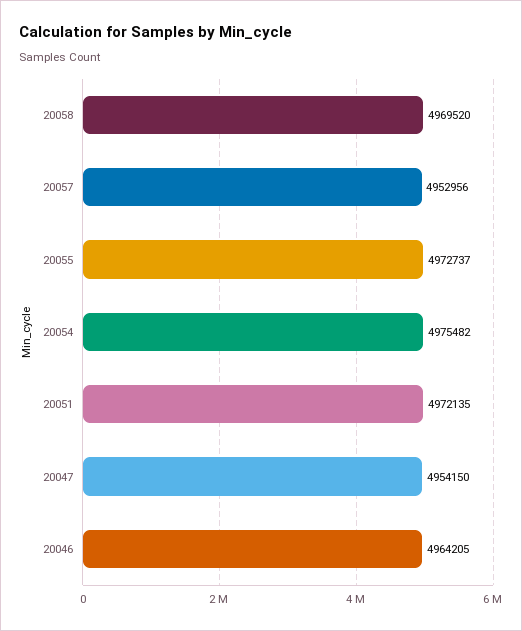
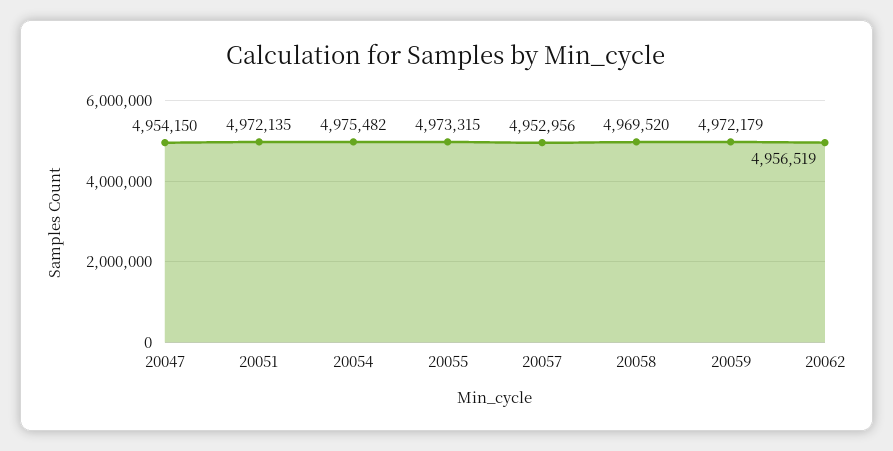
20055: 4972737 -> 4973315
20046: 4964205 -> none
20059: none -> 4972179
20062: none -> 4956519

